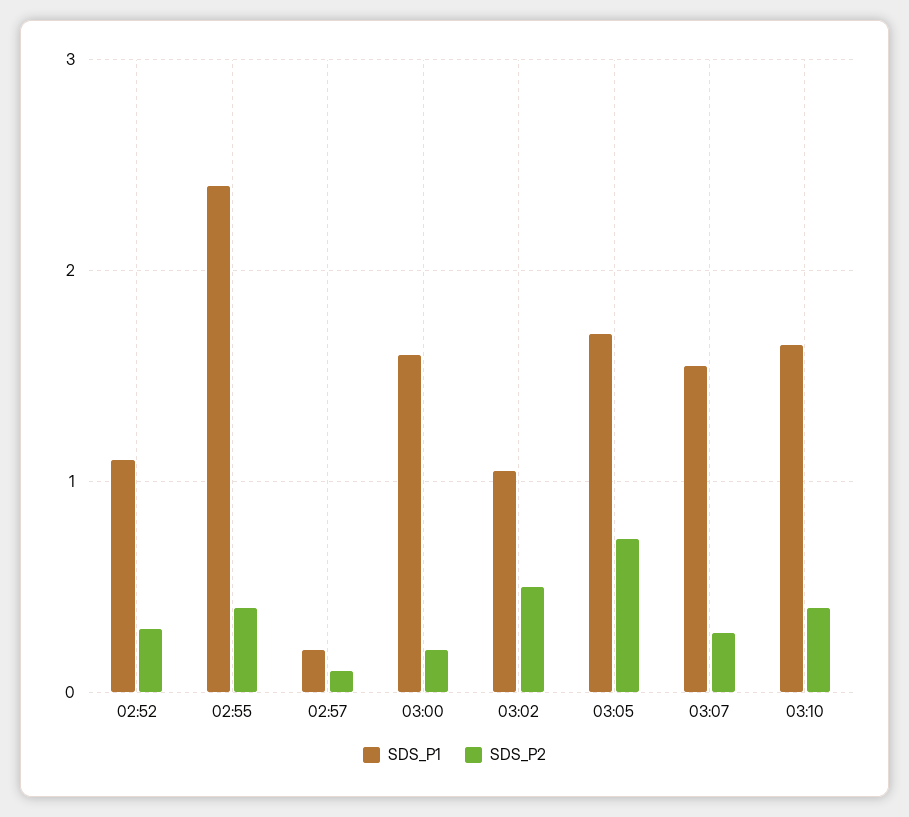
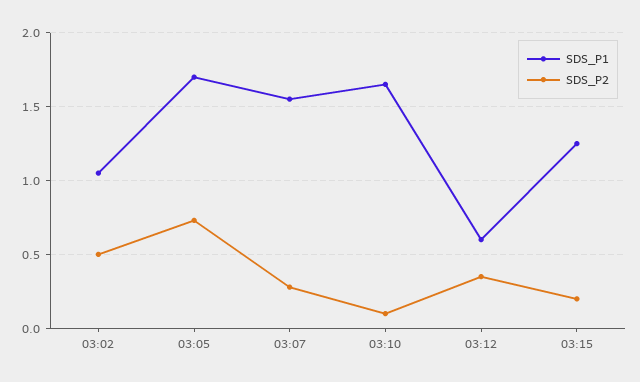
SDS_P1, 02:52: 1.1 -> none
SDS_P2, 02:52: 0.3 -> none
SDS_P1, 02:55: 2.4 -> none
SDS_P2, 02:55: 0.4 -> none
SDS_P1, 02:57: 0.2 -> none
SDS_P2, 02:57: 0.1 -> none
SDS_P1, 03:00: 1.6 -> none
SDS_P2, 03:00: 0.2 -> none
SDS_P2, 03:10: 0.4 -> 0.1
SDS_P1, 03:12: none -> 0.6
SDS_P2, 03:12: none -> 0.35
SDS_P1, 03:15: none -> 1.25
SDS_P2, 03:15: none -> 0.2

